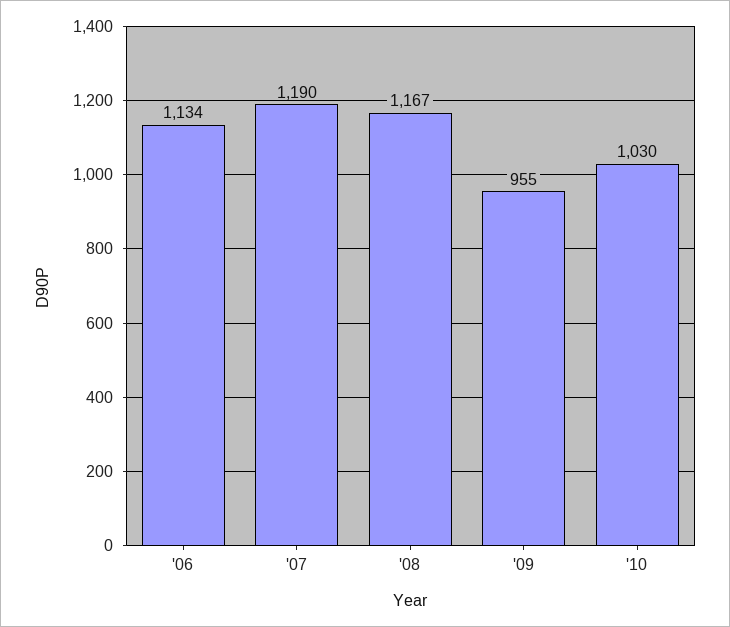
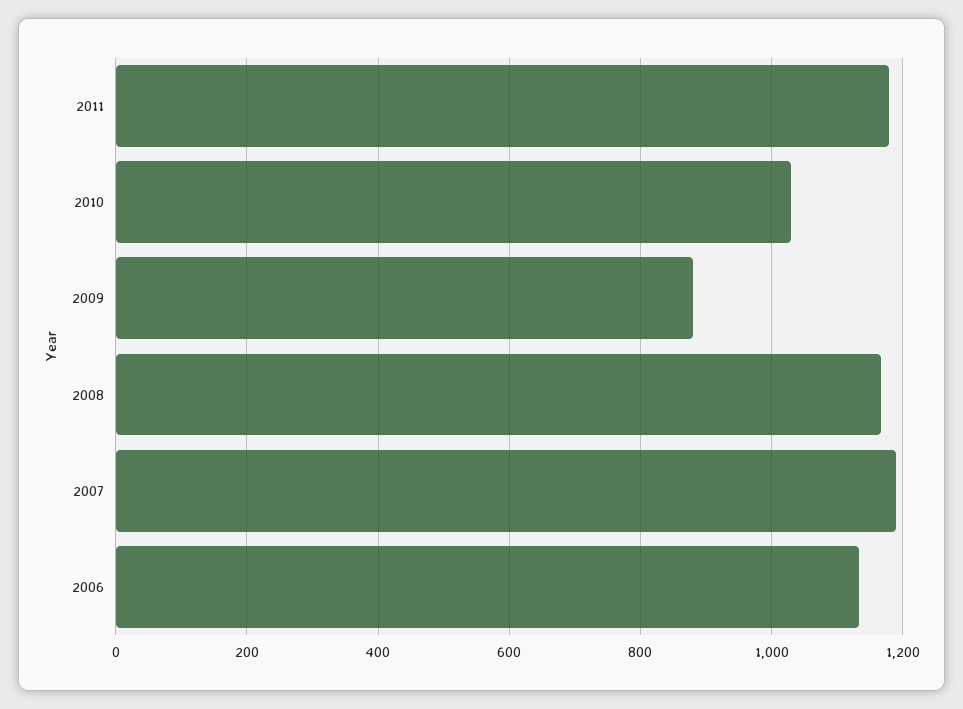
'09: 955 -> 880
2011: none -> 1180

